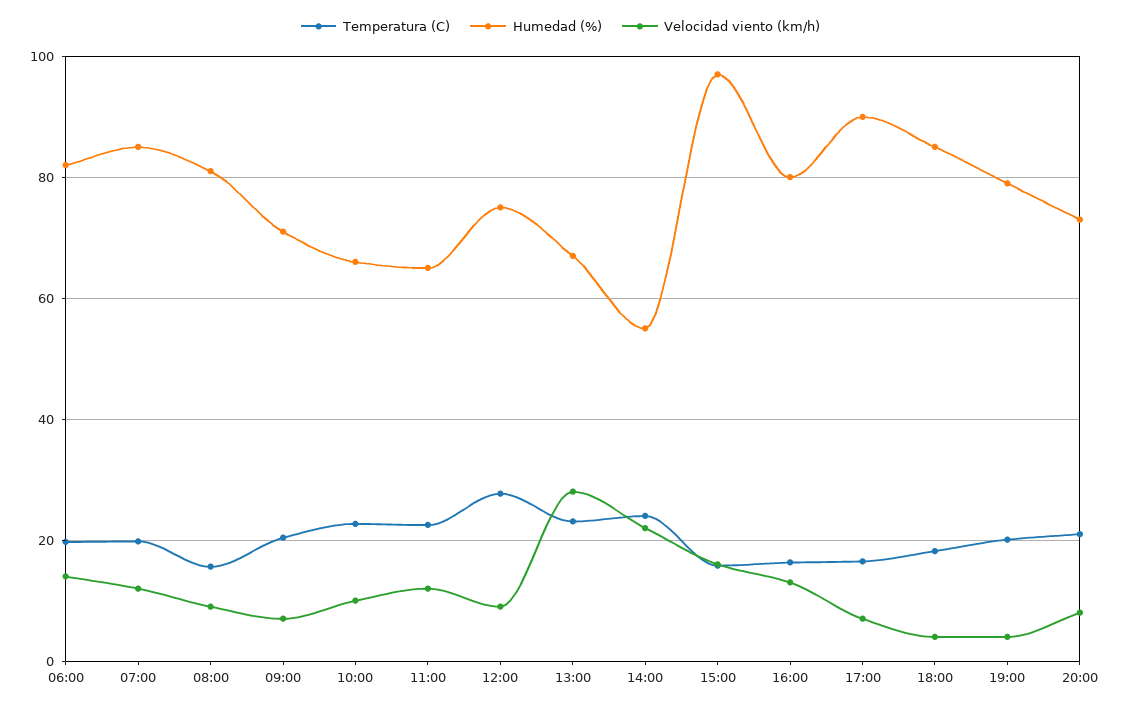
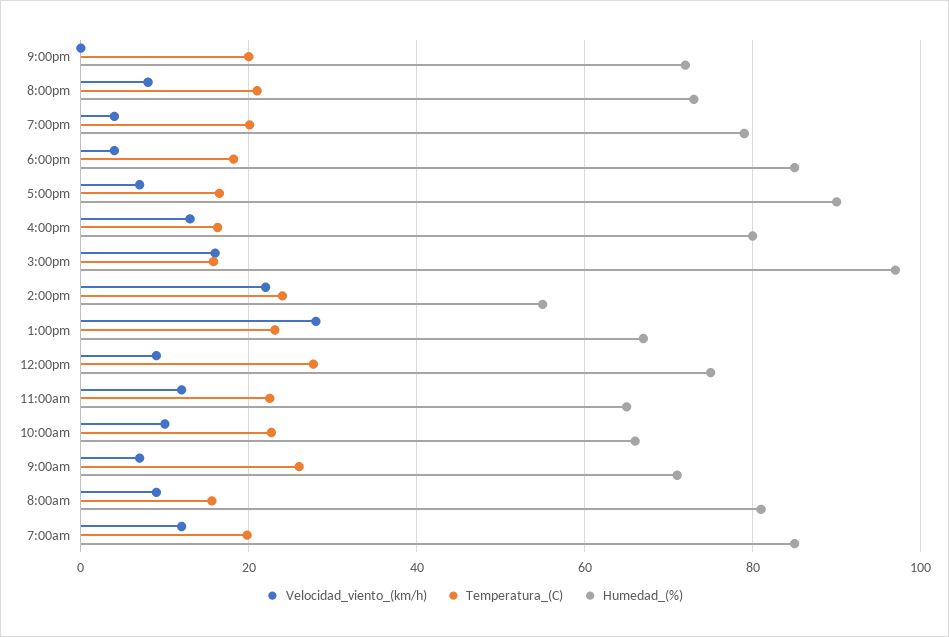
Temperatura (C), 06:00: 20 -> none
Humedad (%), 06:00: 82 -> none
Velocidad viento (km/h), 06:00: 14 -> none
Temperatura (C), 09:00: 20 -> 26
Velocidad viento (km/h), 9:00pm: none -> 0
Temperatura (C), 9:00pm: none -> 20
Humedad (%), 9:00pm: none -> 72

